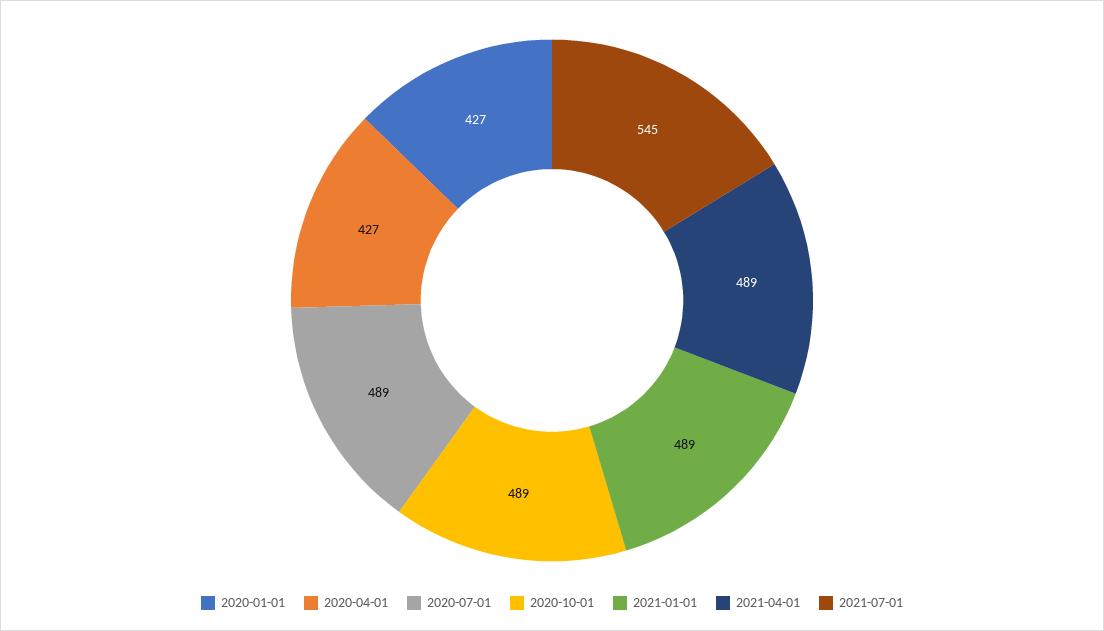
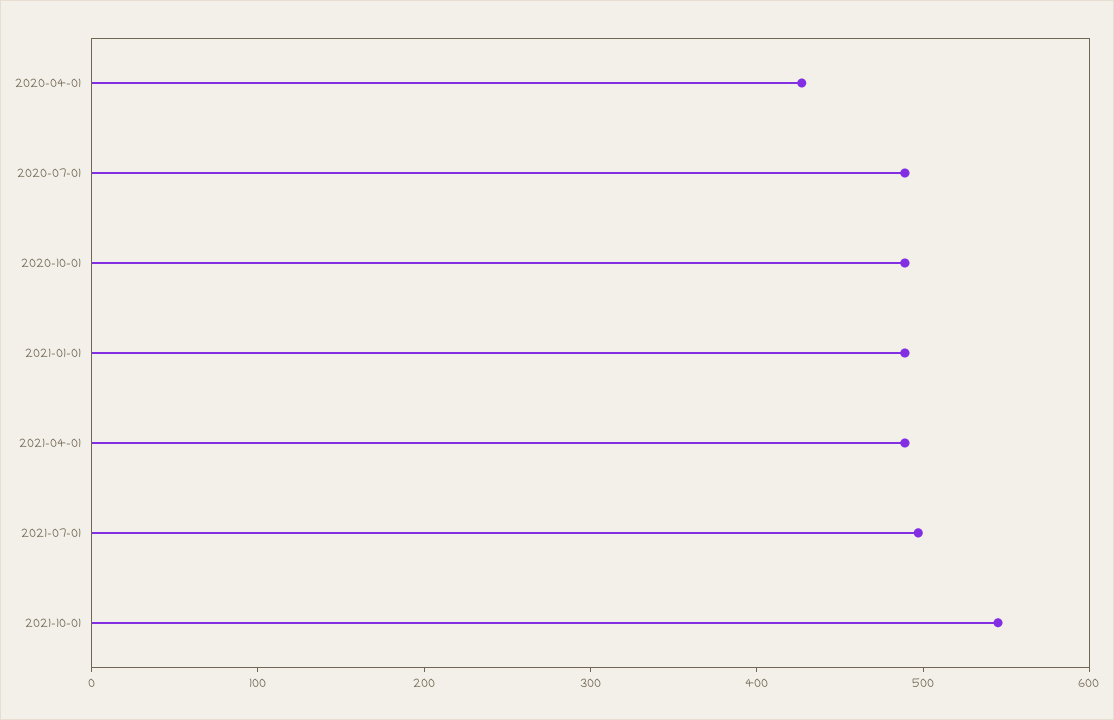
2020-01-01: 427 -> none
2021-07-01: 545 -> 500
2021-10-01: none -> 540

